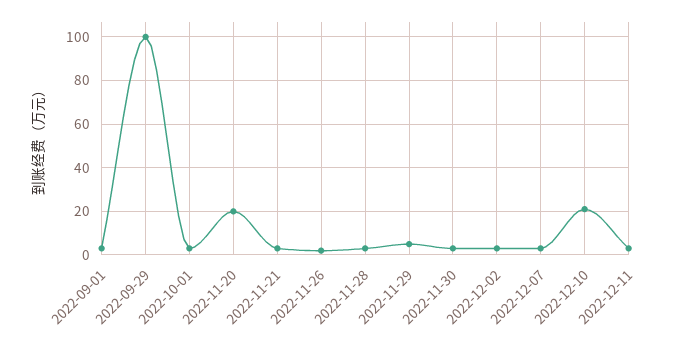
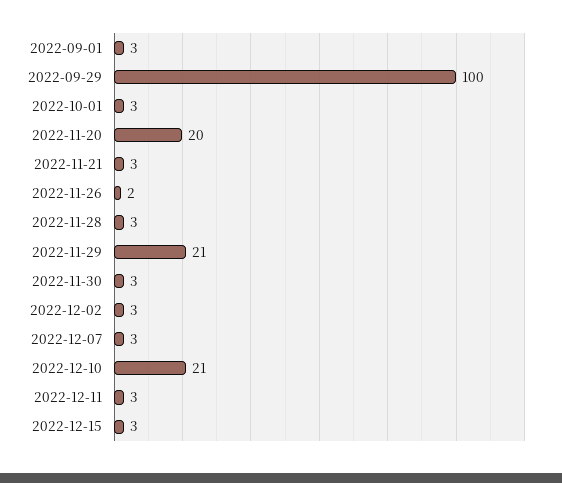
2022-11-29: 5 -> 21
2022-12-15: none -> 3

